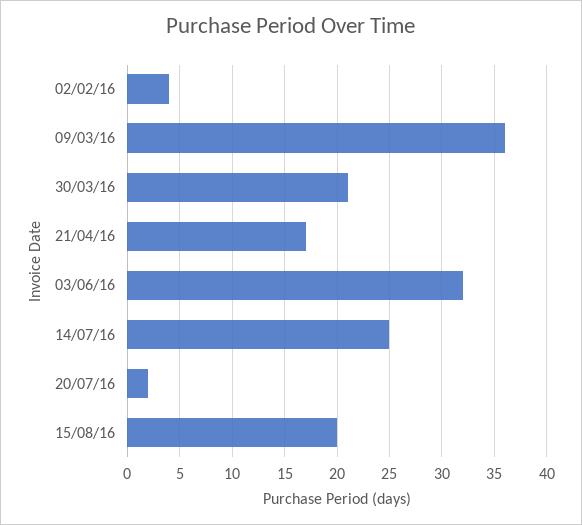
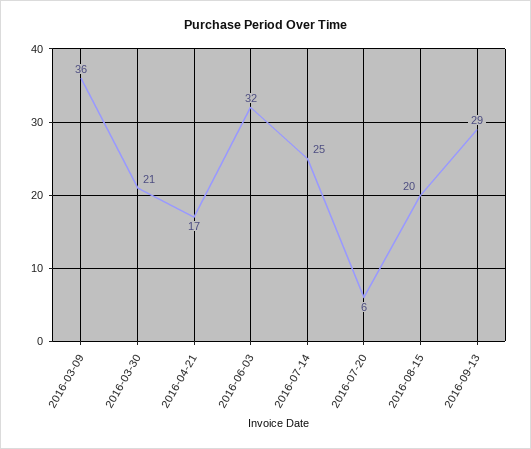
02/02/16: 4 -> none
20/07/16: 2 -> 6
2016-09-13: none -> 29

